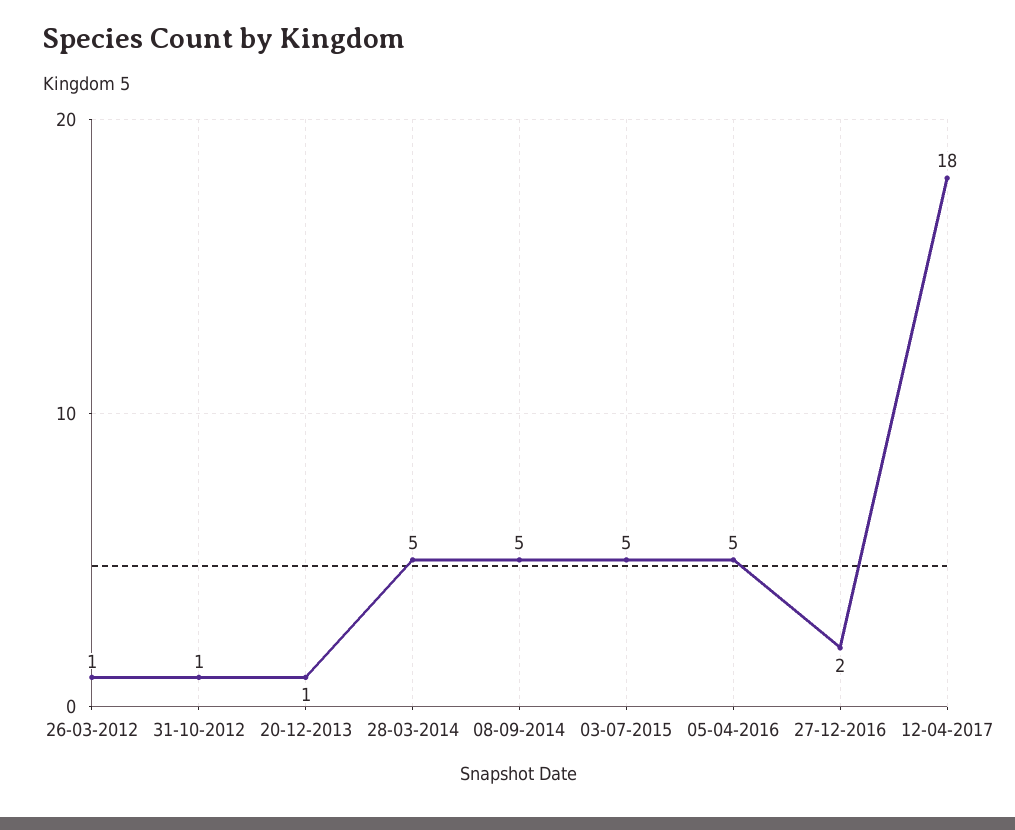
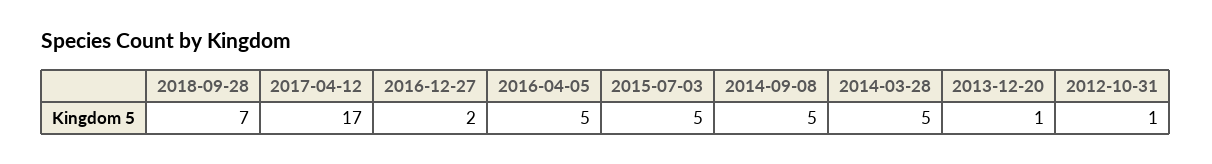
26-03-2012: 1 -> none
12-04-2017: 18 -> 17
2018-09-28: none -> 7

